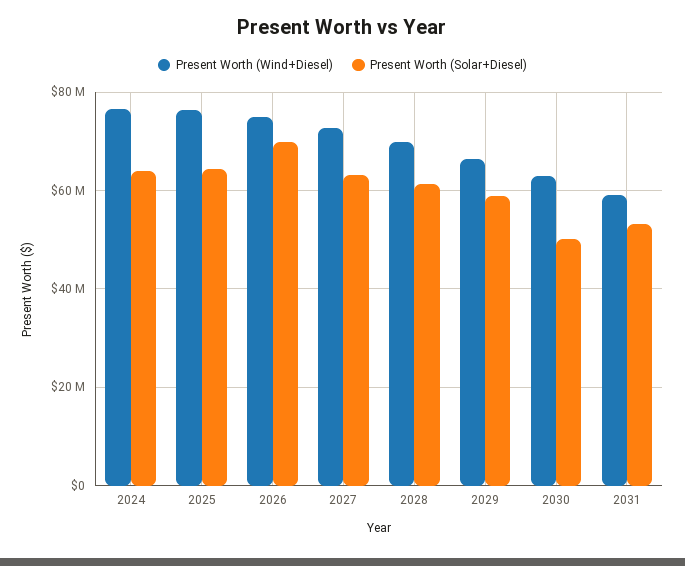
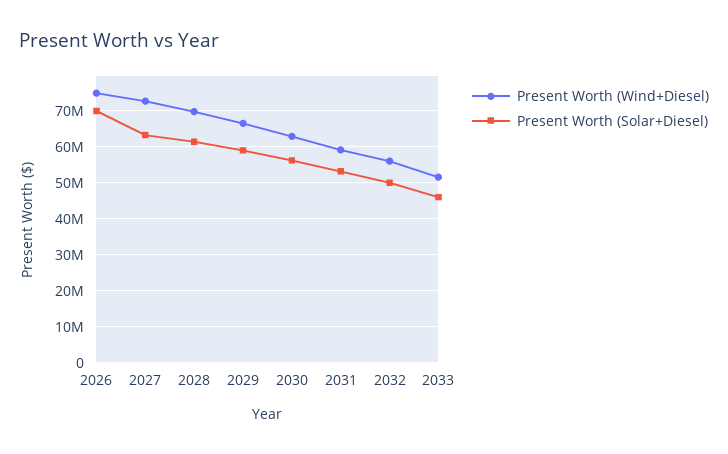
Present Worth (Wind+Diesel), 2024: 76000000 -> none
Present Worth (Solar+Diesel), 2024: 64000000 -> none
Present Worth (Wind+Diesel), 2025: 76000000 -> none
Present Worth (Solar+Diesel), 2025: 64000000 -> none
Present Worth (Solar+Diesel), 2030: 50000000 -> 56000000
Present Worth (Wind+Diesel), 2032: none -> 56000000
Present Worth (Solar+Diesel), 2032: none -> 50000000
Present Worth (Wind+Diesel), 2033: none -> 52000000
Present Worth (Solar+Diesel), 2033: none -> 46000000

